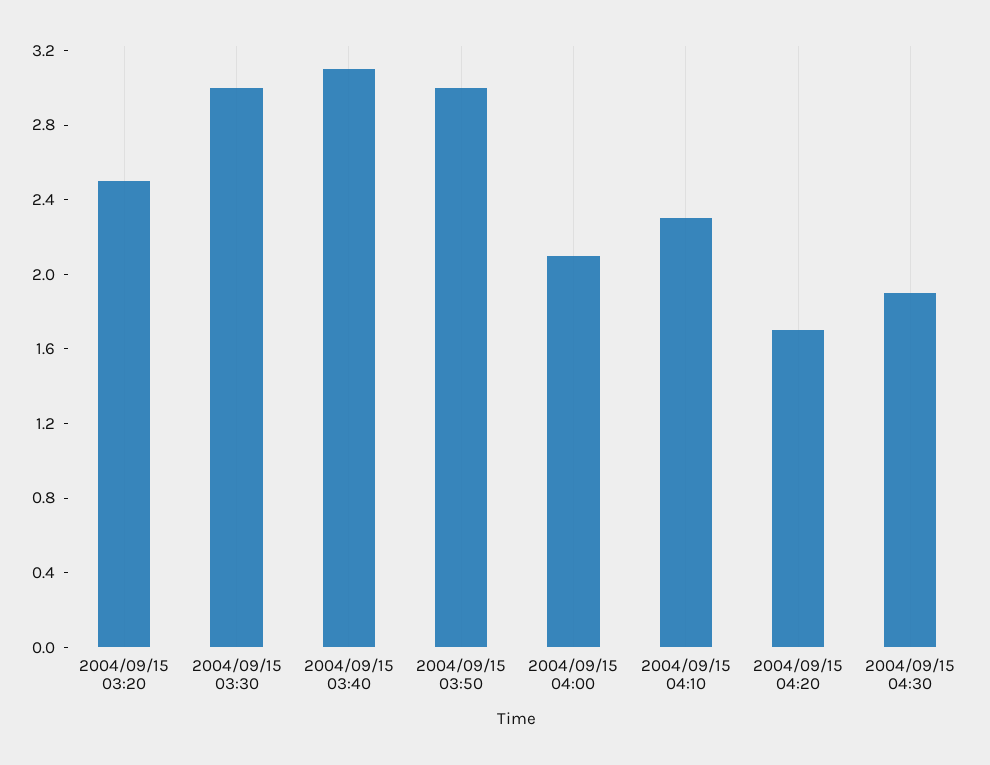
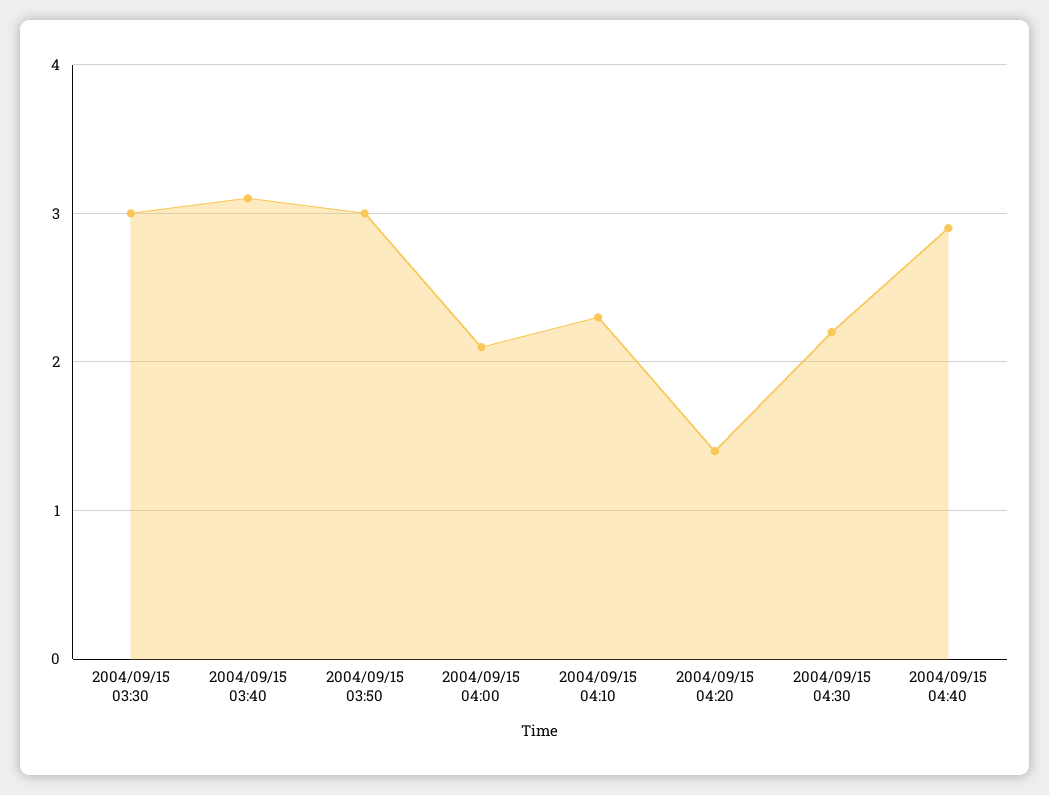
2004/09/15 03:20: 2.5 -> none
2004/09/15 04:20: 1.7 -> 1.4
2004/09/15 04:30: 1.9 -> 2.2
2004/09/15 04:40: none -> 2.9

